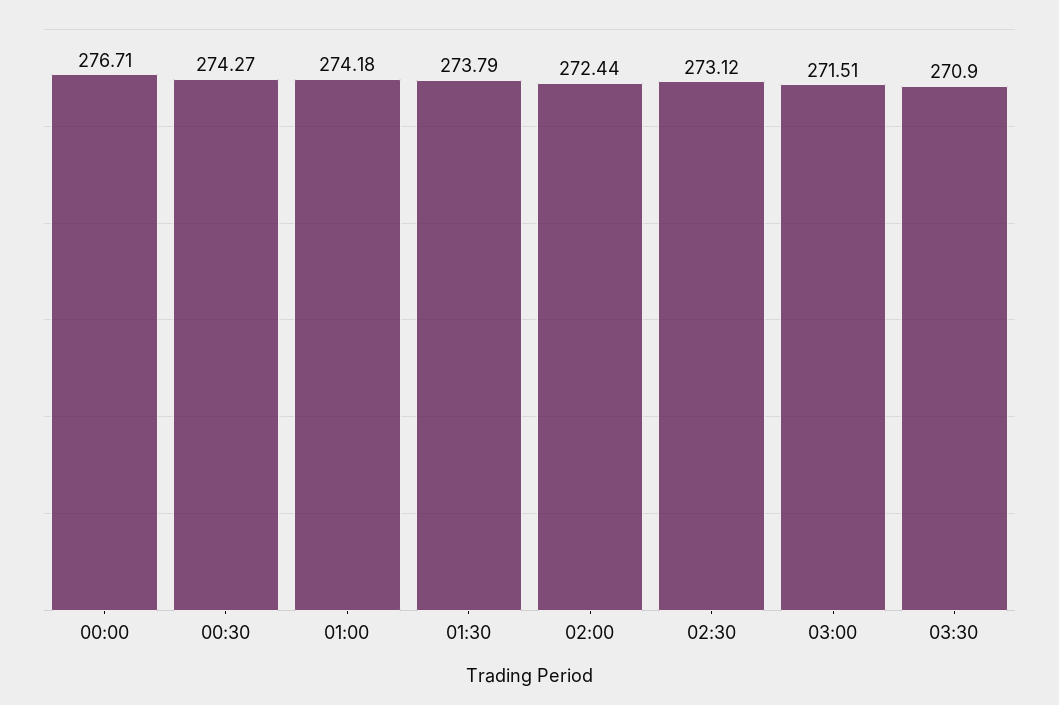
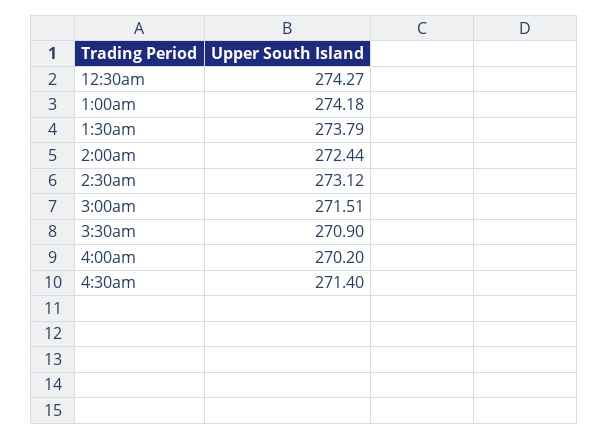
00:00: 276.71 -> none
4:00am: none -> 270.2
4:30am: none -> 271.4

